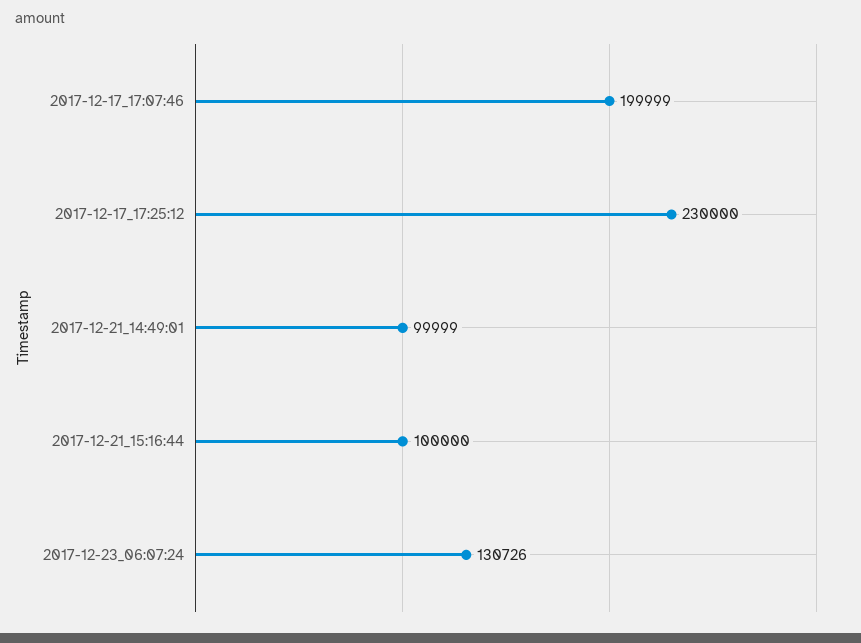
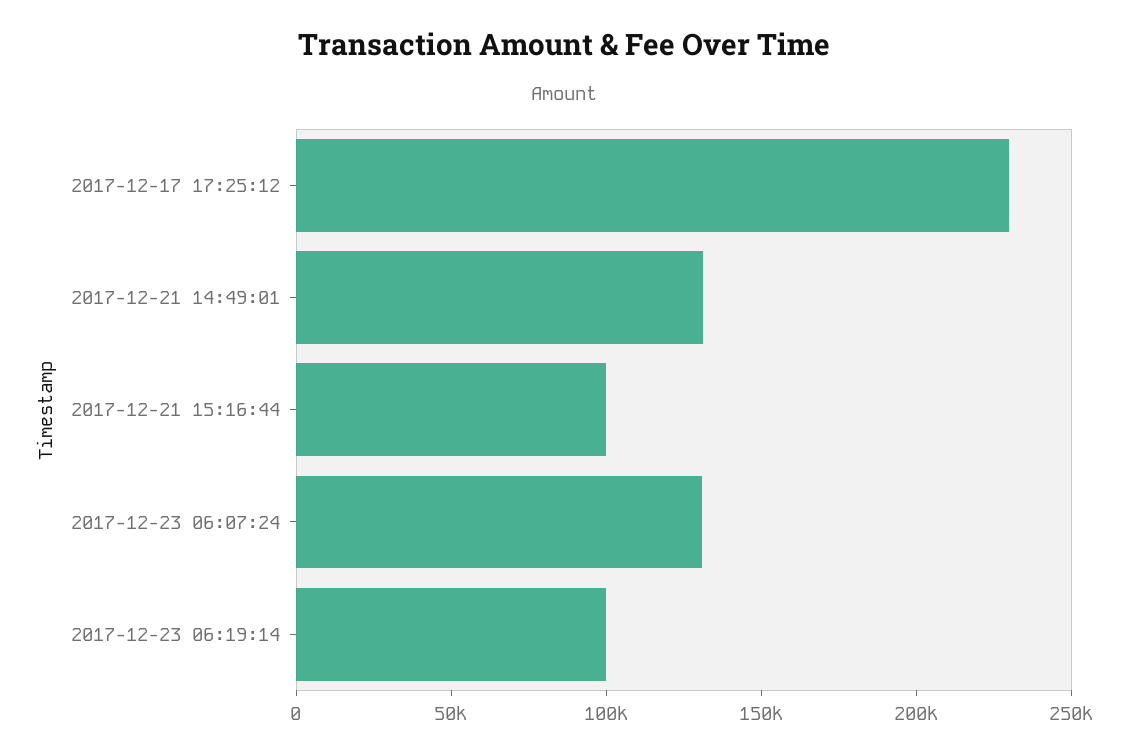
2017-12-17_17:07:46: 199999 -> none
2017-12-21_14:49:01: 99999 -> 130000
2017-12-23 06:19:14: none -> 100000

